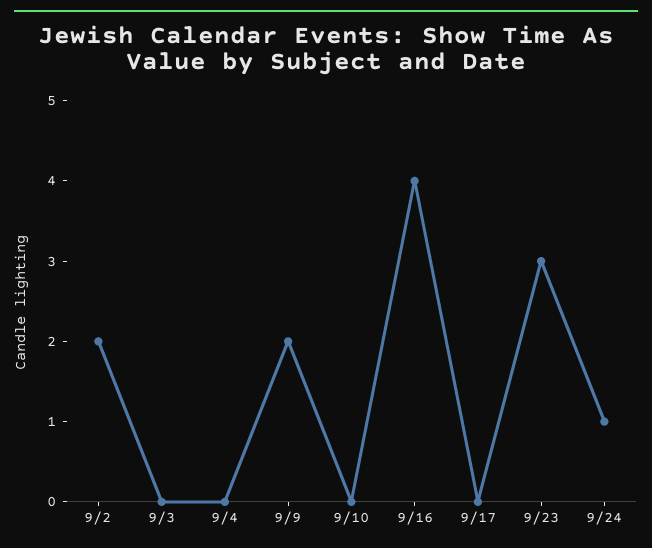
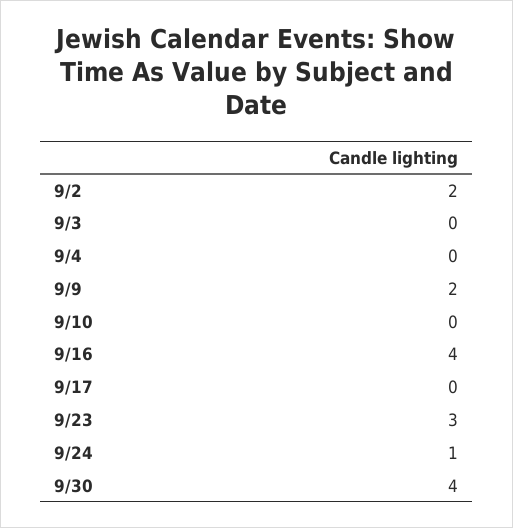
9/30: none -> 4

